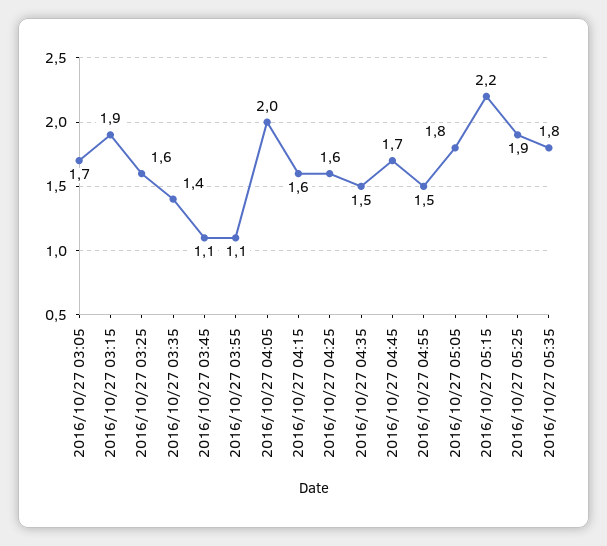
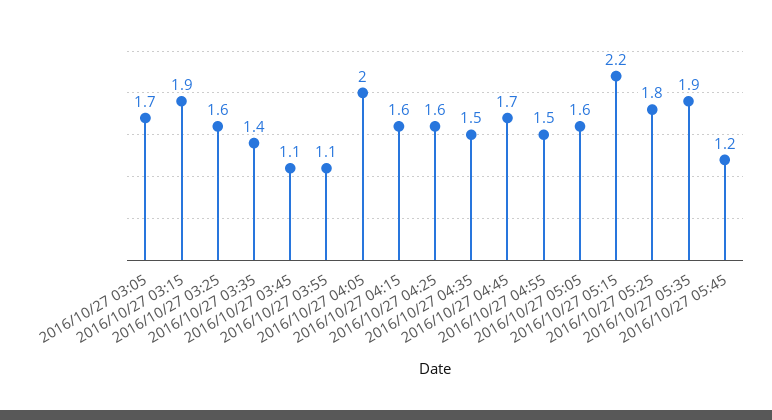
2016/10/27 05:05: 1.8 -> 1.6
2016/10/27 05:25: 1.9 -> 1.8
2016/10/27 05:35: 1.8 -> 1.9
2016/10/27 05:45: none -> 1.2

